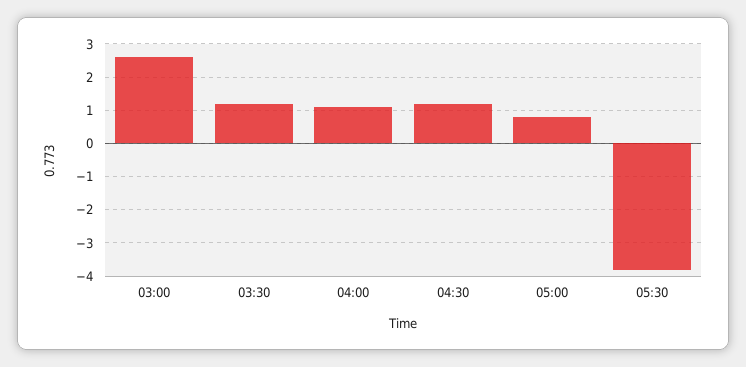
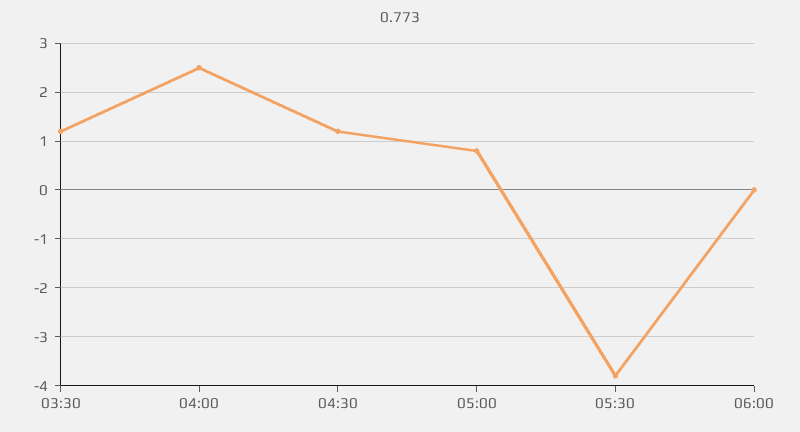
03:00: 2.5 -> none
04:00: 1 -> 2.5
06:00: none -> 0

